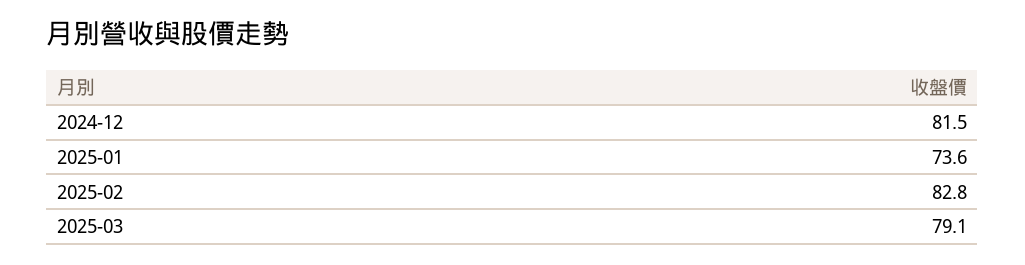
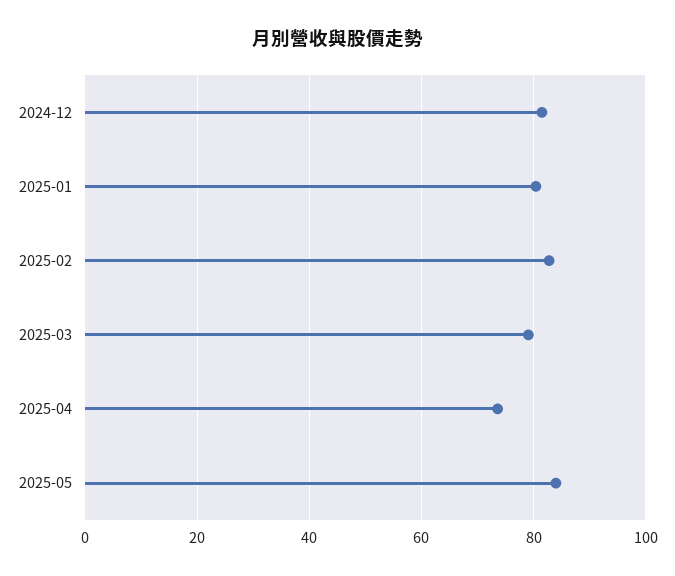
2025-01: 73.6 -> 80
2025-04: none -> 74
2025-05: none -> 84

